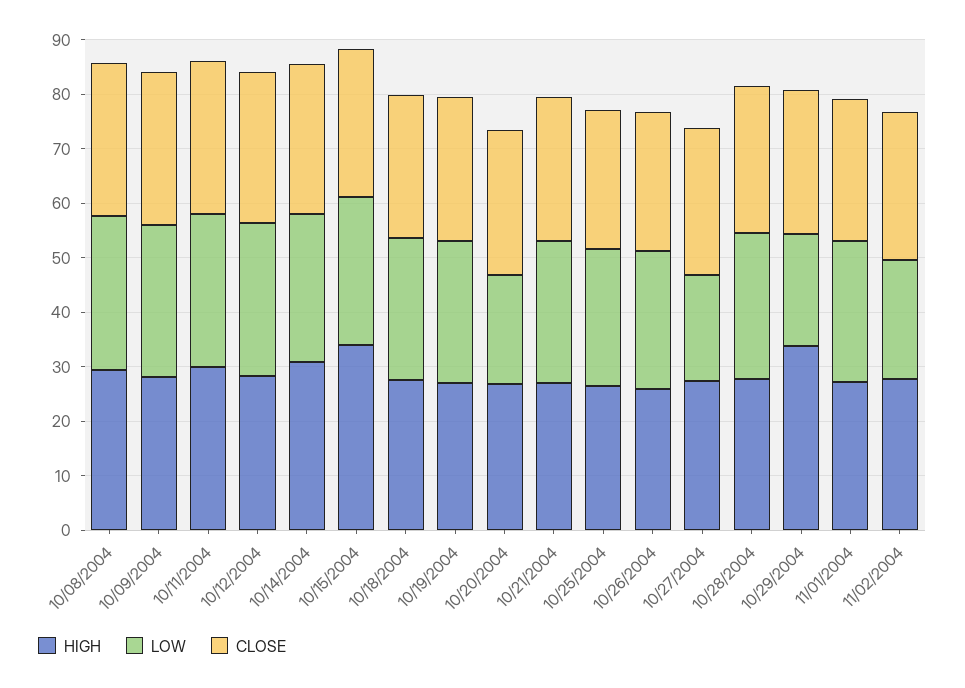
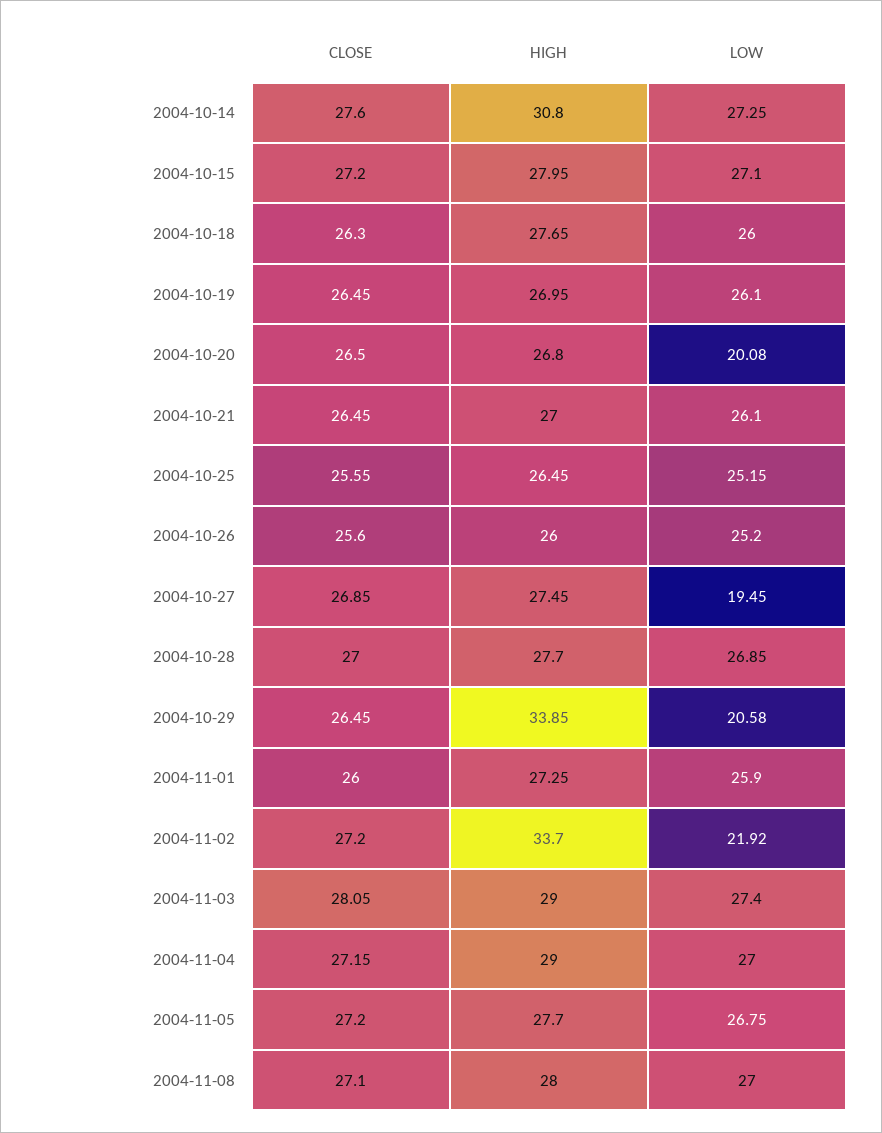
HIGH, 10/08/2004: 30 -> none
LOW, 10/08/2004: 28 -> none
CLOSE, 10/08/2004: 28 -> none
HIGH, 10/09/2004: 28 -> none
LOW, 10/09/2004: 28 -> none
CLOSE, 10/09/2004: 28 -> none
HIGH, 10/11/2004: 30 -> none
LOW, 10/11/2004: 28 -> none
CLOSE, 10/11/2004: 28 -> none
HIGH, 10/12/2004: 28 -> none
LOW, 10/12/2004: 28 -> none
CLOSE, 10/12/2004: 28 -> none
HIGH, 10/15/2004: 34 -> 27.95
HIGH, 11/02/2004: 28 -> 33.7
CLOSE, 2004-11-03: none -> 28.05
HIGH, 2004-11-03: none -> 29
LOW, 2004-11-03: none -> 27.4
CLOSE, 2004-11-04: none -> 27.15
HIGH, 2004-11-04: none -> 29
LOW, 2004-11-04: none -> 27
CLOSE, 2004-11-05: none -> 27.2
HIGH, 2004-11-05: none -> 27.7
LOW, 2004-11-05: none -> 26.75
CLOSE, 2004-11-08: none -> 27.1
HIGH, 2004-11-08: none -> 28
LOW, 2004-11-08: none -> 27

